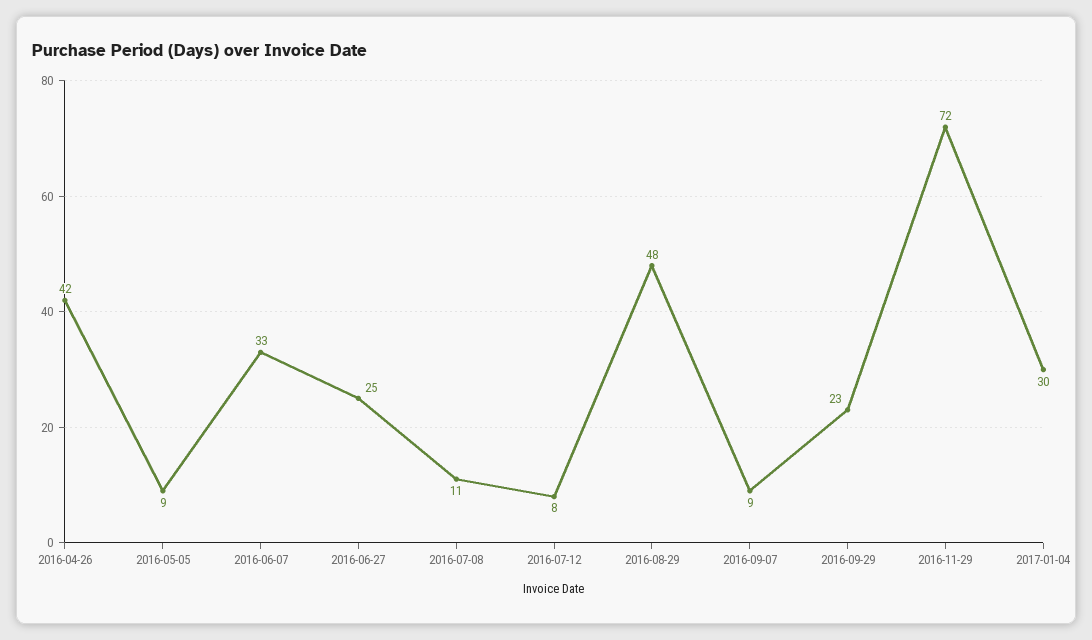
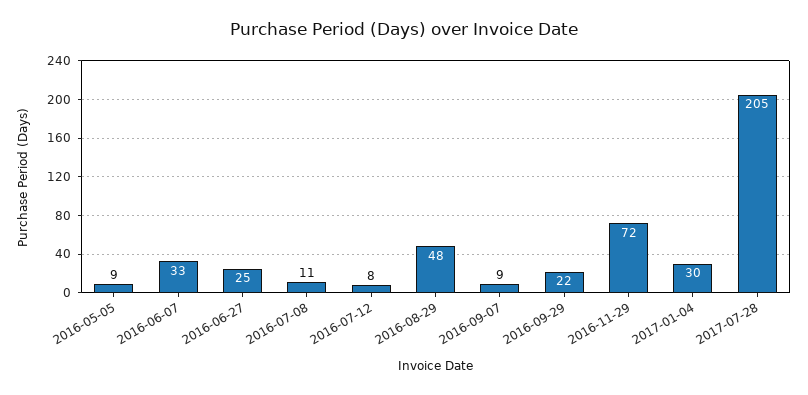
2016-04-26: 42 -> none
2016-09-29: 23 -> 22
2017-07-28: none -> 205

